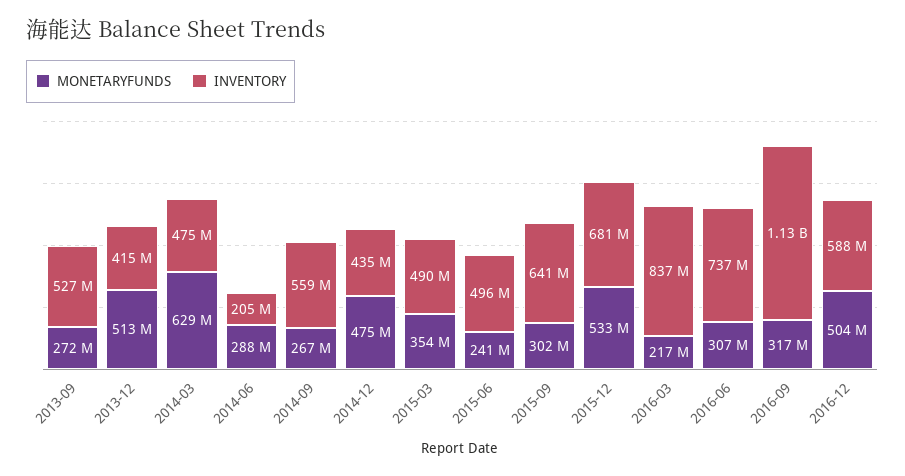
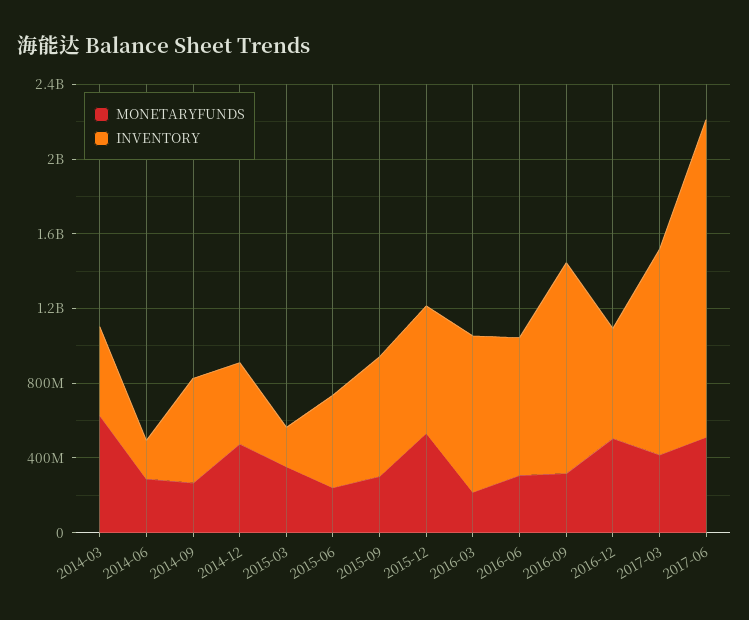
MONETARYFUNDS, 2013-09: 272000000 -> none
INVENTORY, 2013-09: 527000000 -> none
MONETARYFUNDS, 2013-12: 513000000 -> none
INVENTORY, 2013-12: 415000000 -> none
INVENTORY, 2015-03: 490000000 -> 200000000
MONETARYFUNDS, 2017-03: none -> 400000000
INVENTORY, 2017-03: none -> 1100000000
MONETARYFUNDS, 2017-06: none -> 500000000
INVENTORY, 2017-06: none -> 1700000000

